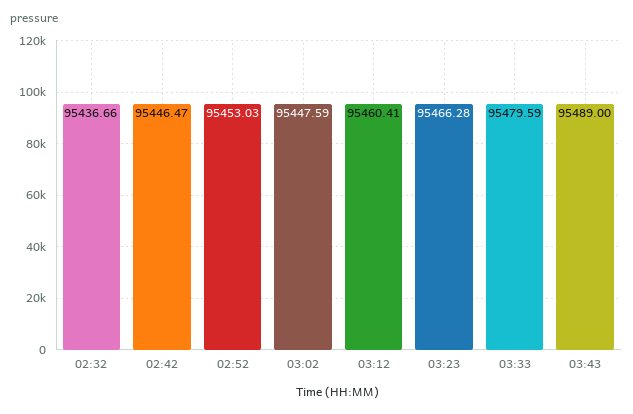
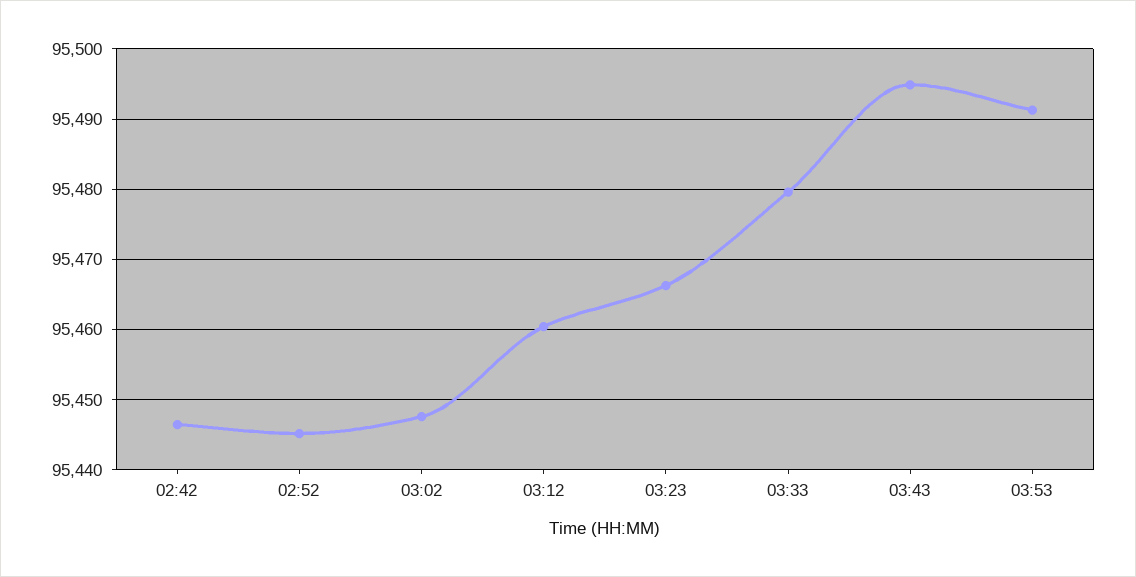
02:32: 95436.66 -> none
02:52: 95453.03 -> 95445
03:43: 95489 -> 95495
03:53: none -> 95491

